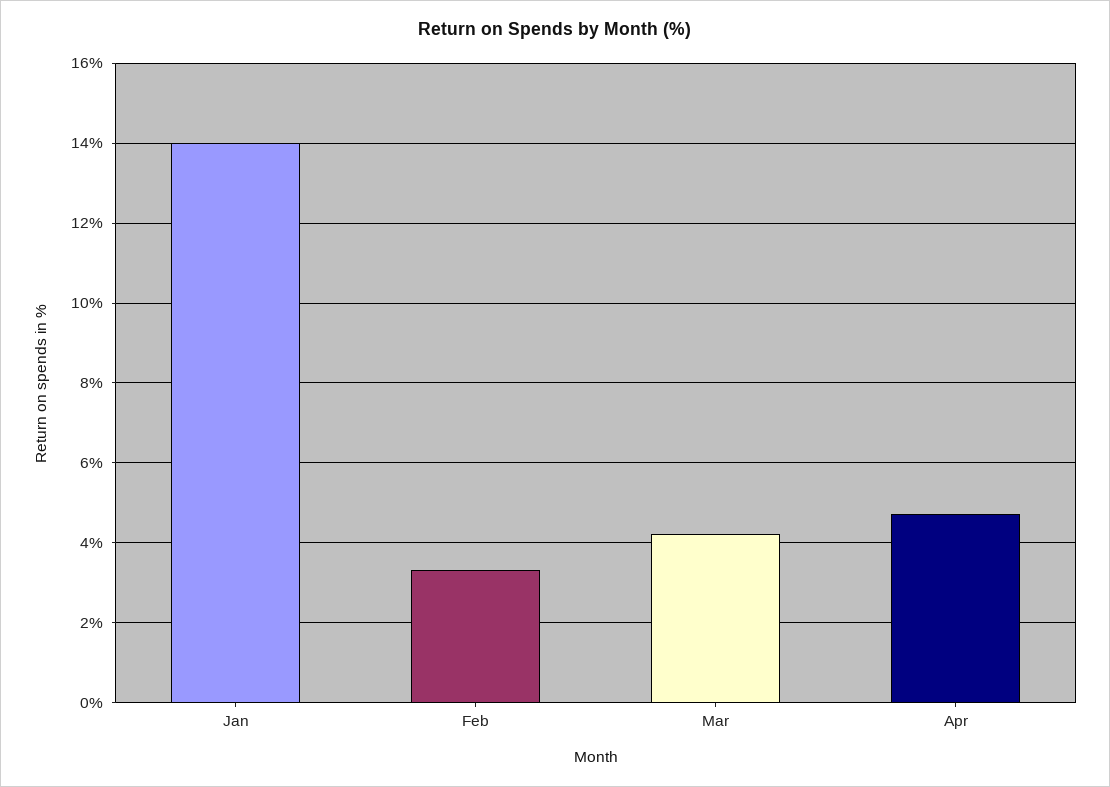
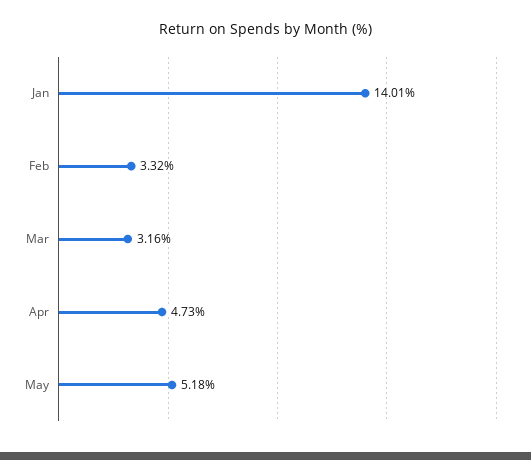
Mar: 4.2 -> 3.16
May: none -> 5.18

